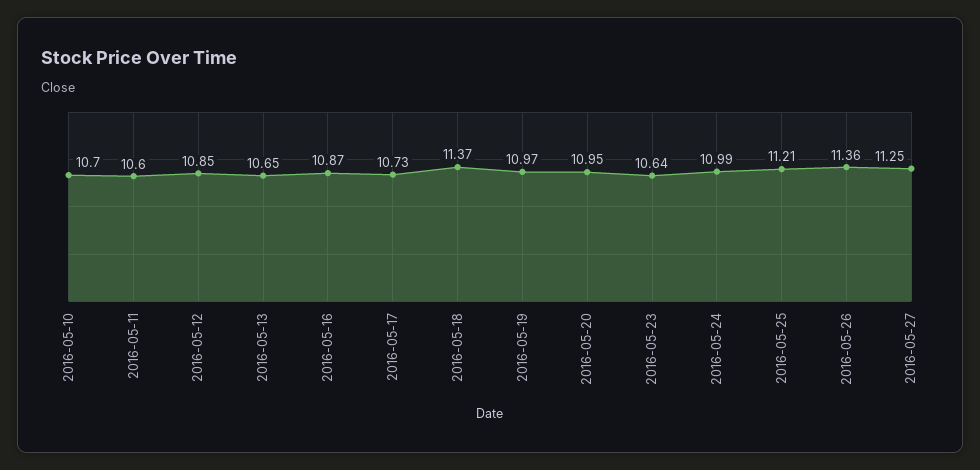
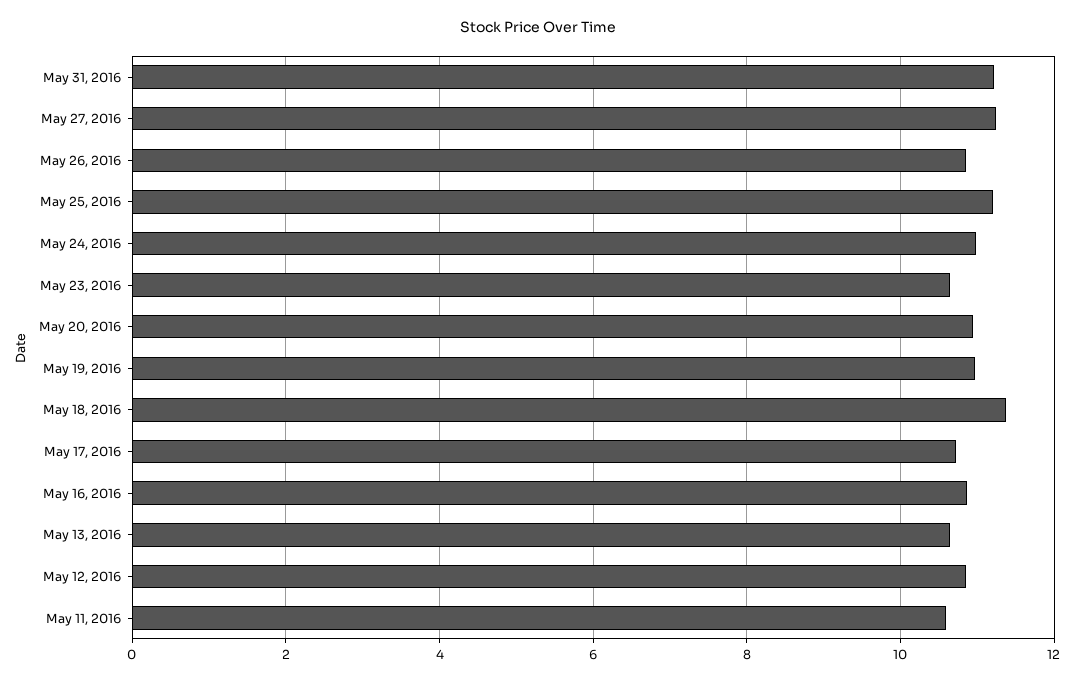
2016-05-10: 10.7 -> none
2016-05-26: 11.36 -> 10.8
May 31, 2016: none -> 11.2

